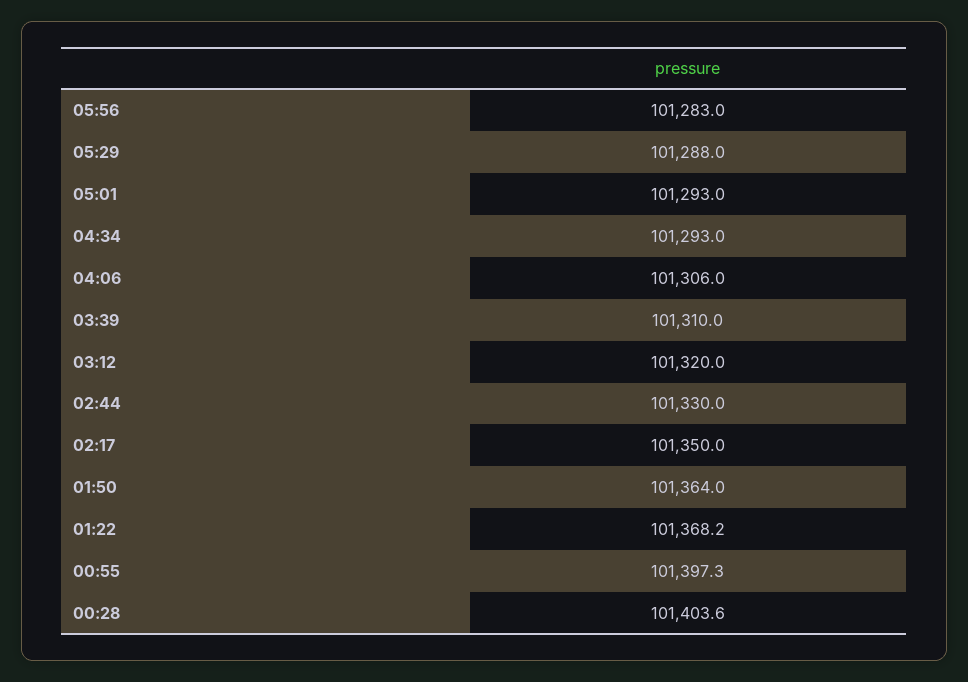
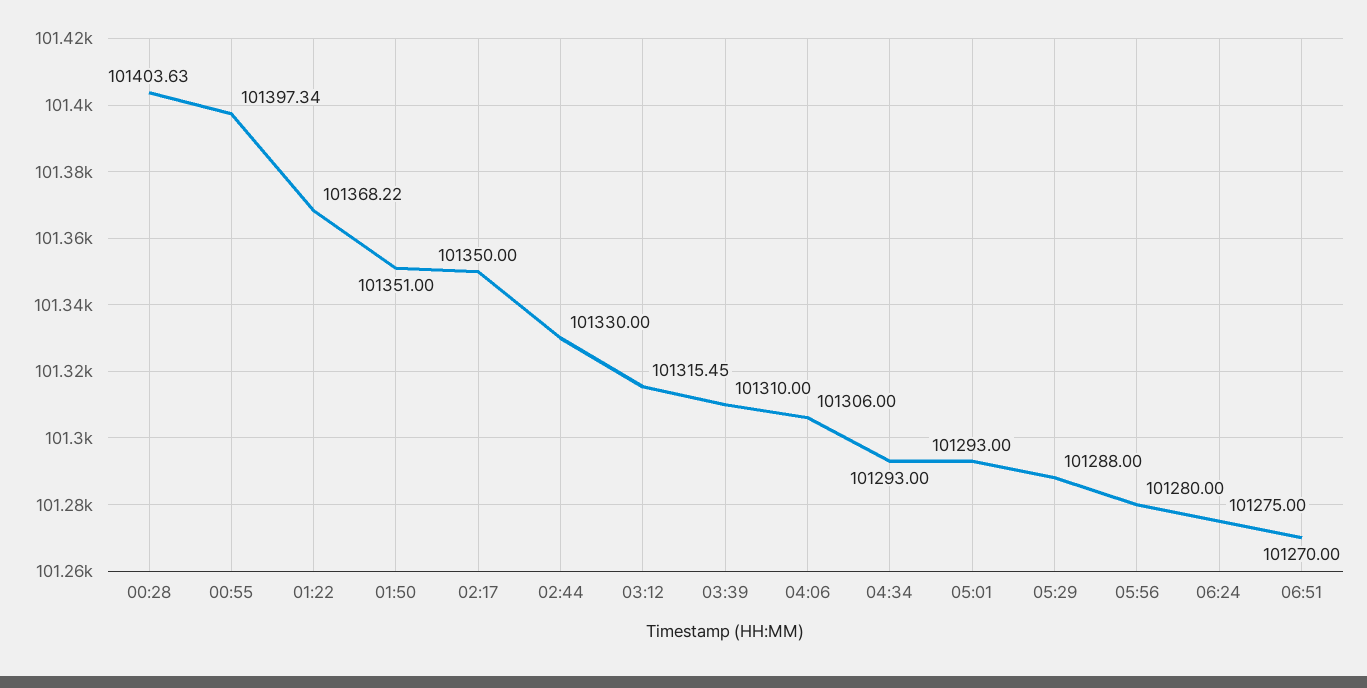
05:56: 101283 -> 101280
03:12: 101320 -> 101315.45
01:50: 101364 -> 101351
06:24: none -> 101275
06:51: none -> 101270

